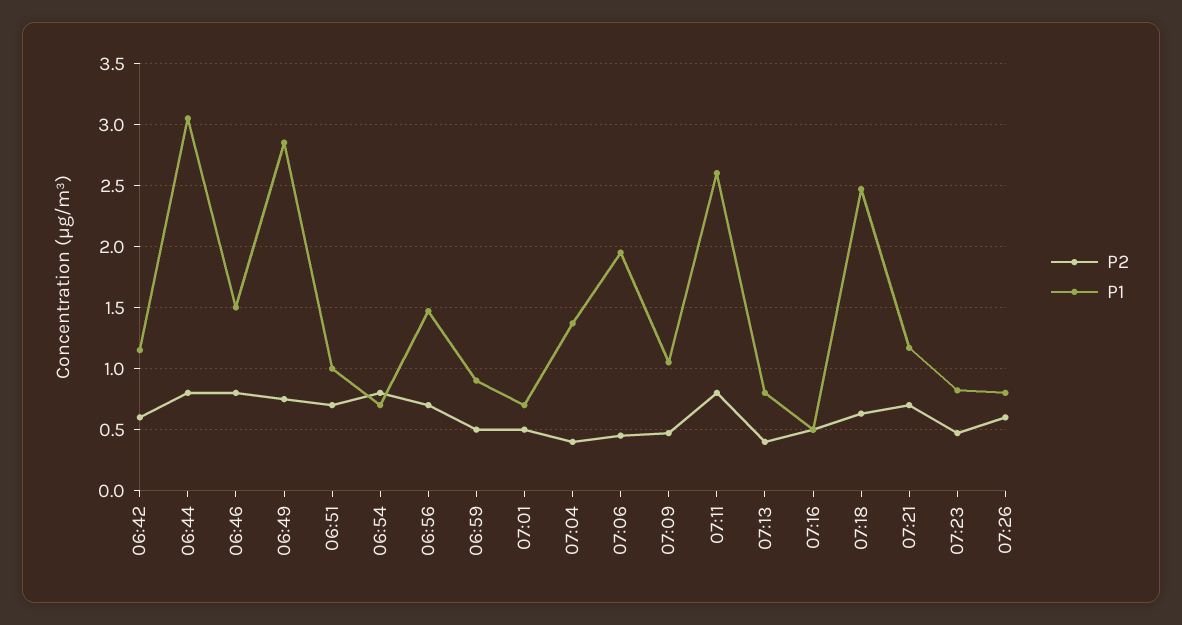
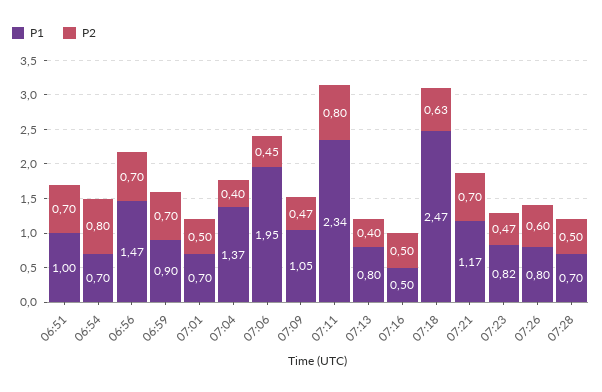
P2, 06:42: 0.6 -> none
P1, 06:42: 1.15 -> none
P2, 06:44: 0.8 -> none
P1, 06:44: 3.05 -> none
P2, 06:46: 0.8 -> none
P1, 06:46: 1.5 -> none
P2, 06:49: 0.75 -> none
P1, 06:49: 2.85 -> none
P2, 06:59: 0.5 -> 0.7
P1, 07:11: 2.6 -> 2.34
P1, 07:28: none -> 0.7
P2, 07:28: none -> 0.5

